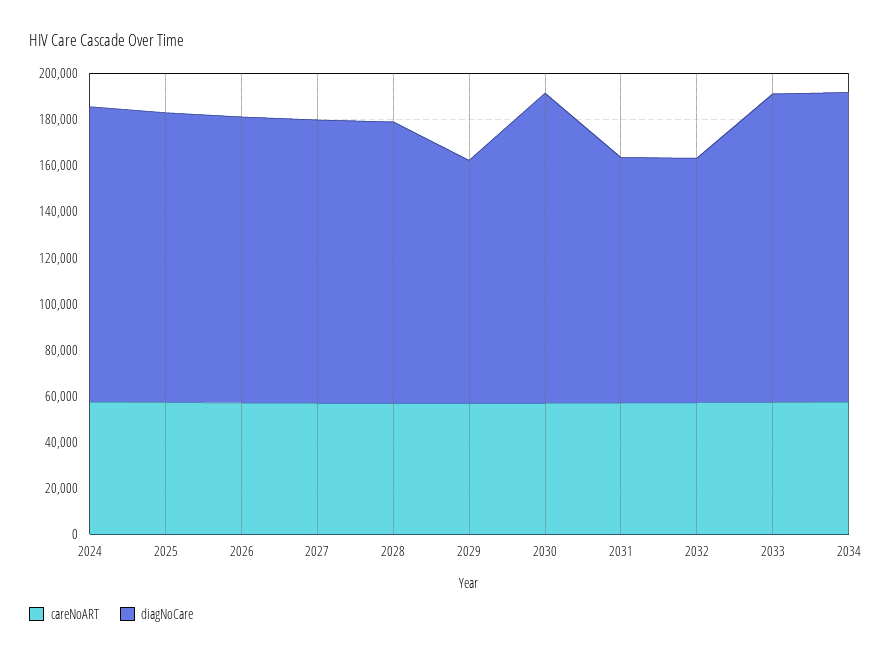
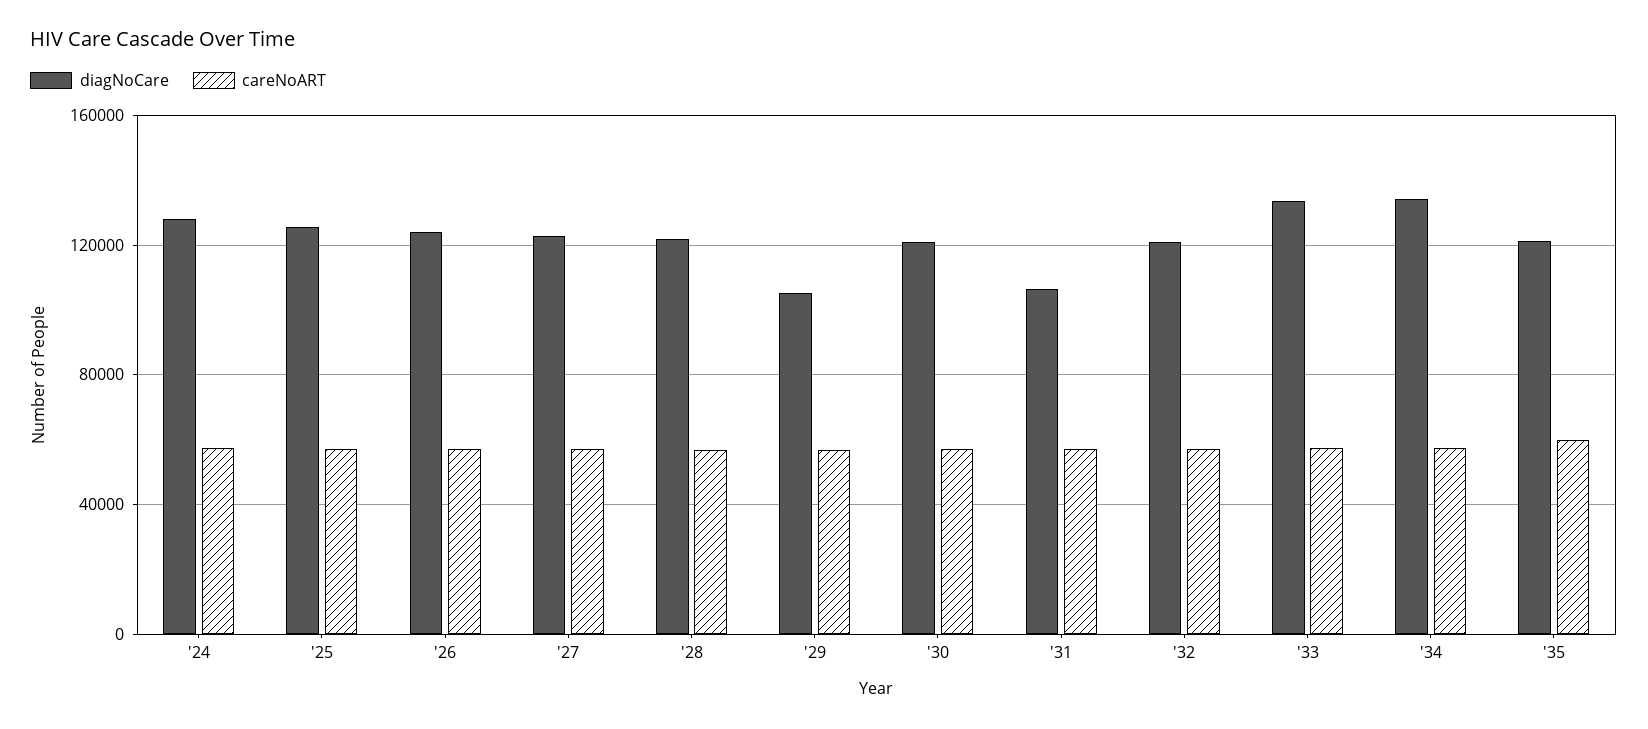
diagNoCare, 2030: 135000 -> 120000
diagNoCare, 2032: 105000 -> 120000
diagNoCare, '35: none -> 120000
careNoART, '35: none -> 60000

